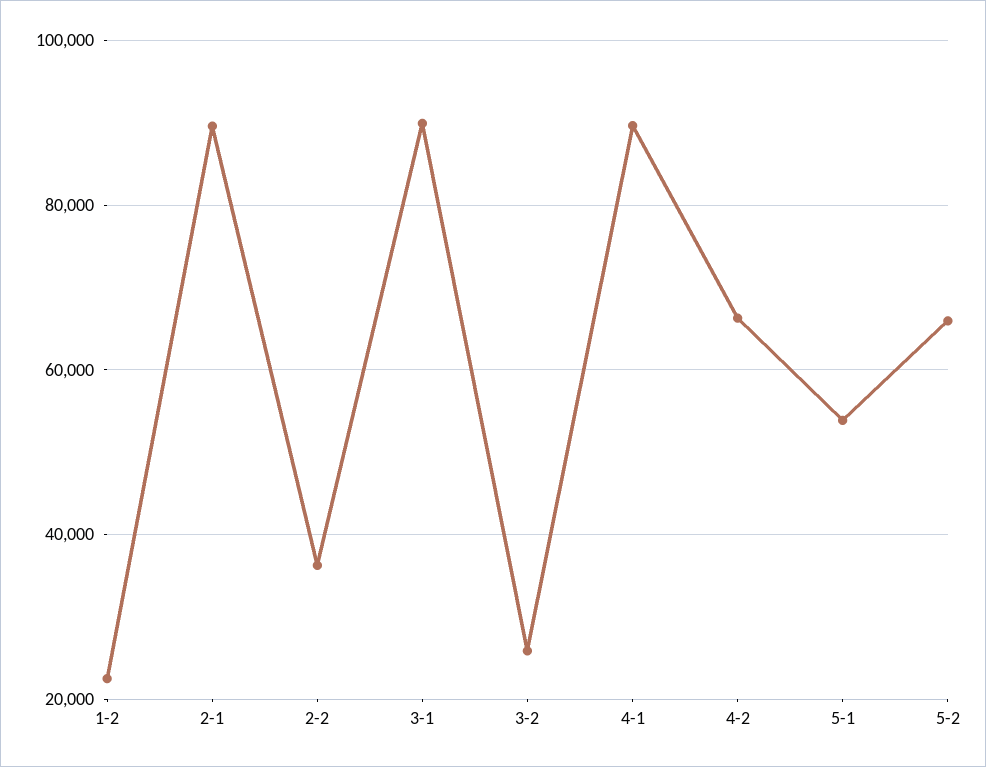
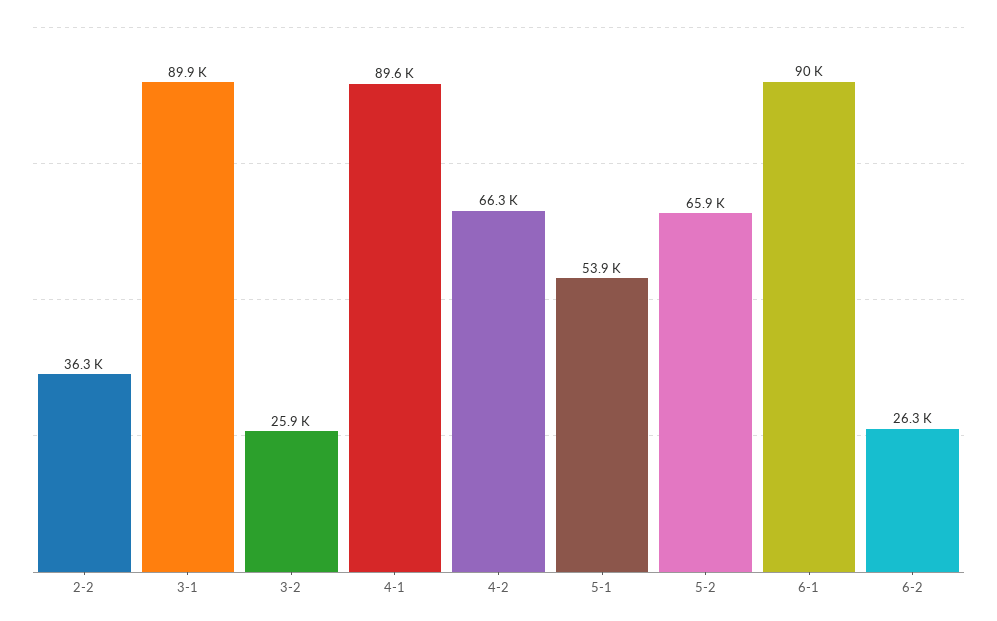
1-2: 22000 -> none
2-1: 90000 -> none
6-1: none -> 90000
6-2: none -> 26300

